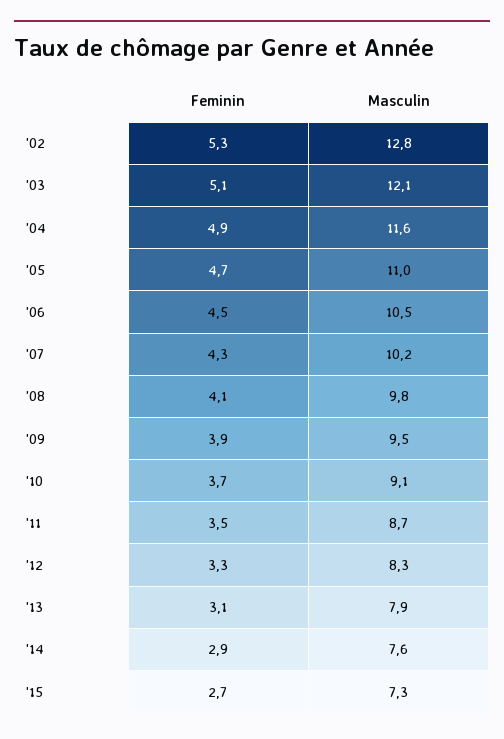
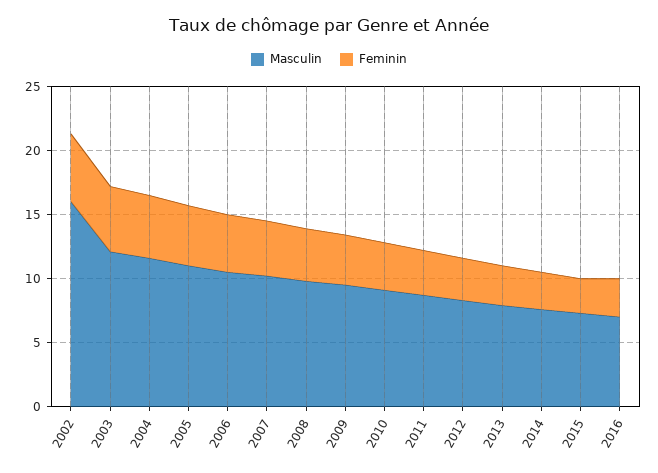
Masculin, '02: 12.8 -> 16
Masculin, 2016: none -> 7
Feminin, 2016: none -> 3

